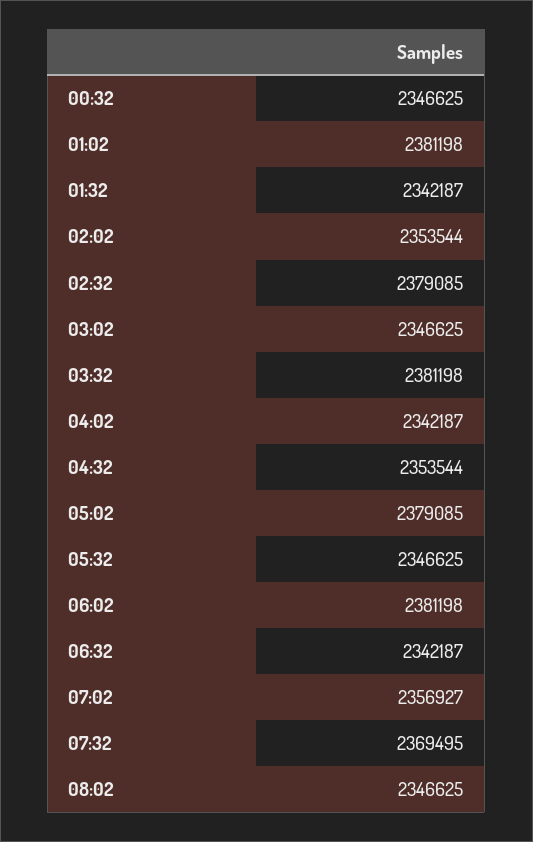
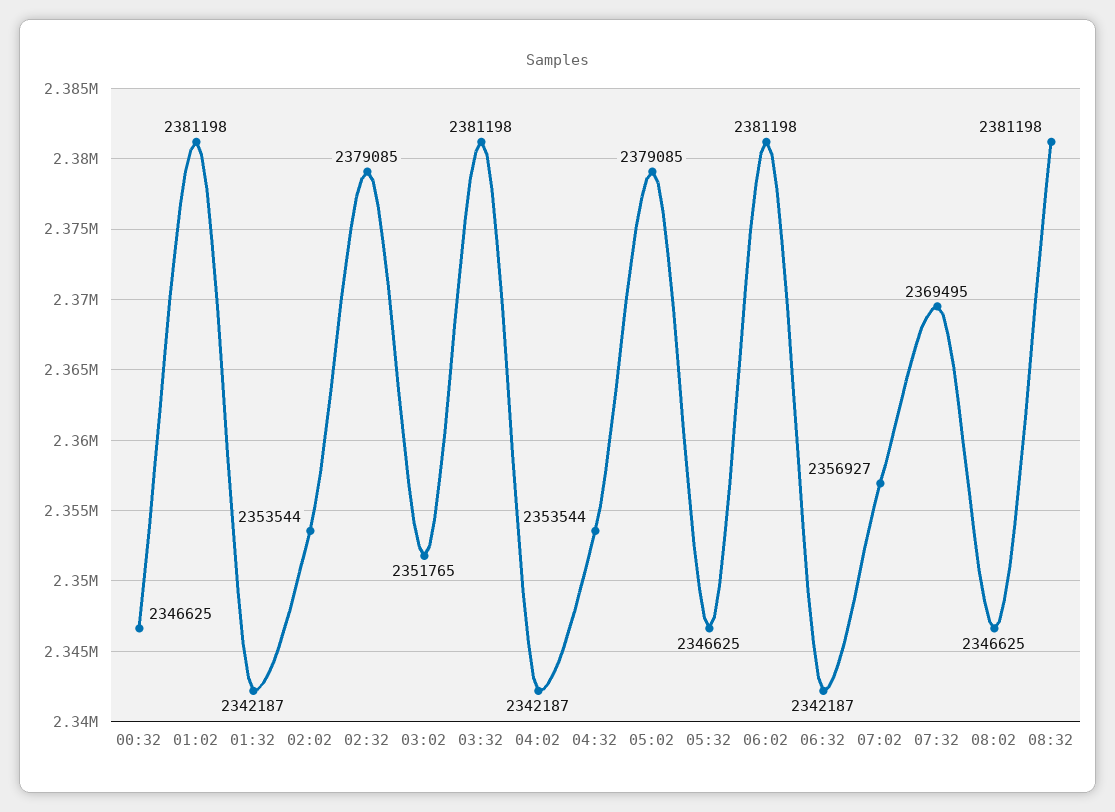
03:02: 2346625 -> 2351765
08:32: none -> 2381198

